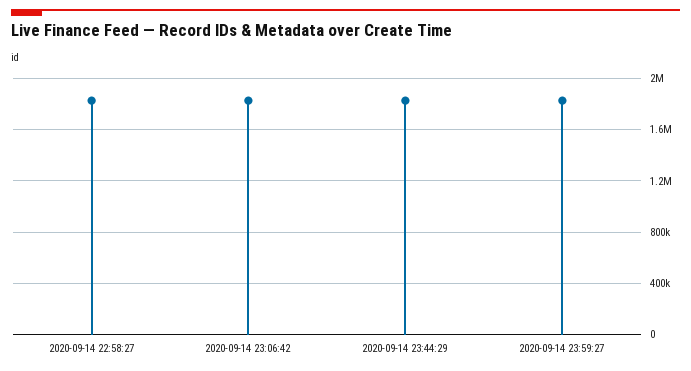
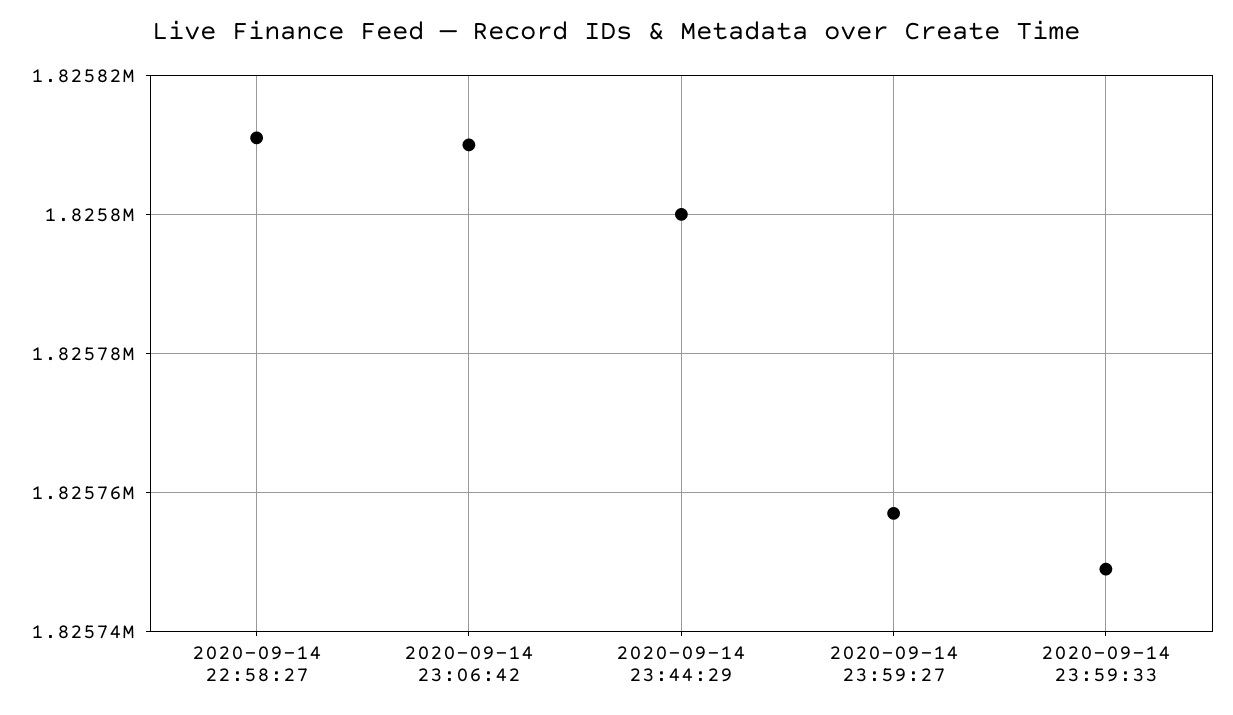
2020-09-14 23:59:33: none -> 1825750

